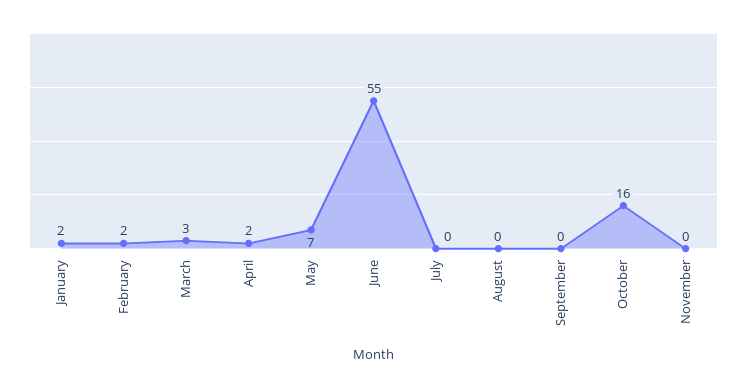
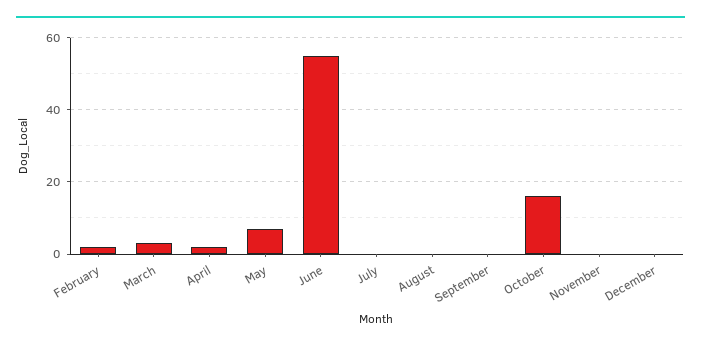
January: 2 -> none
December: none -> 0

